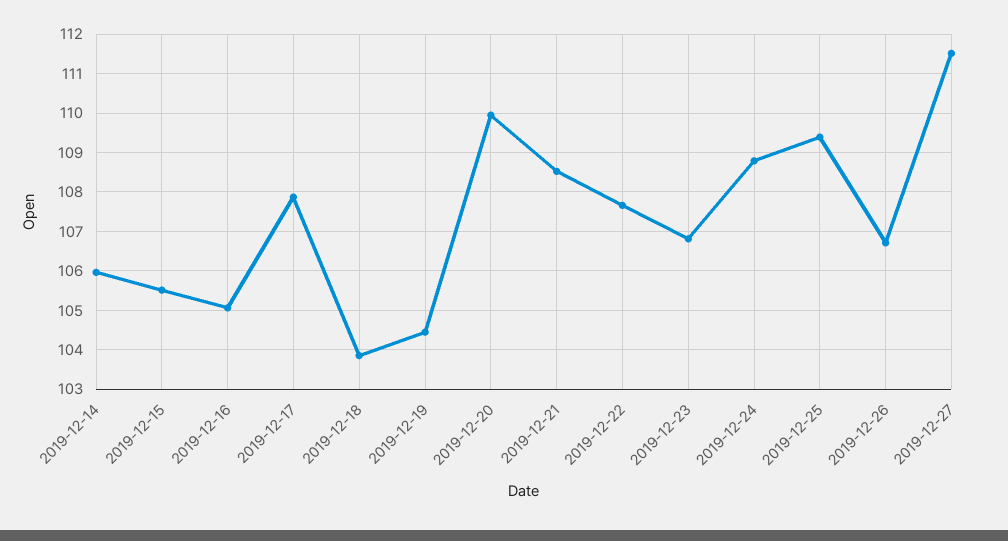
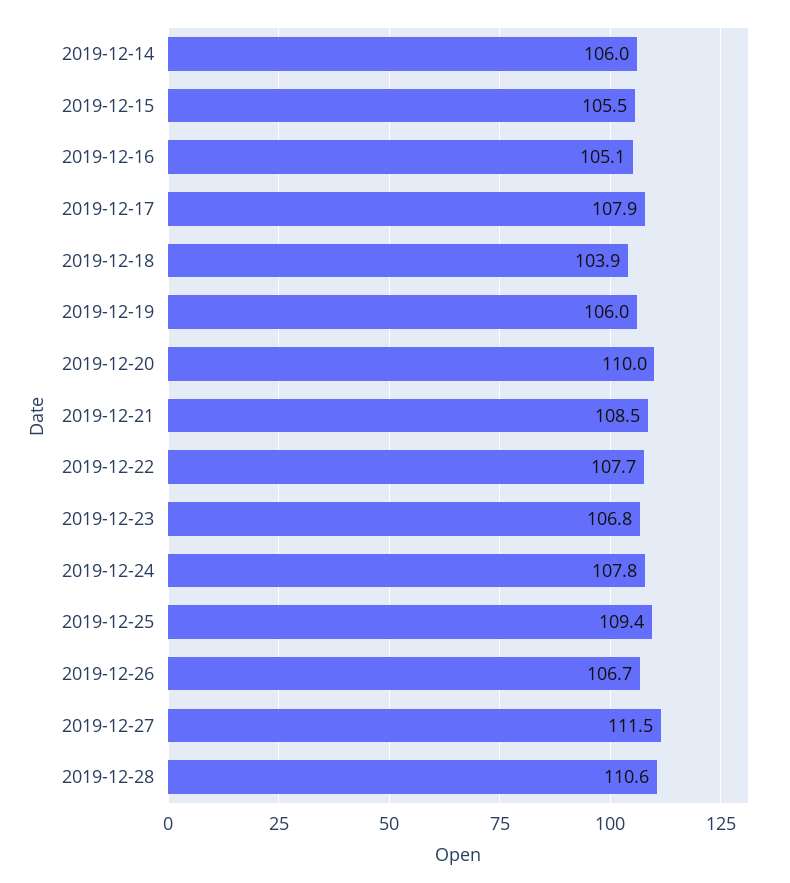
2019-12-19: 104.4 -> 106
2019-12-24: 108.8 -> 107.8
2019-12-28: none -> 110.6

